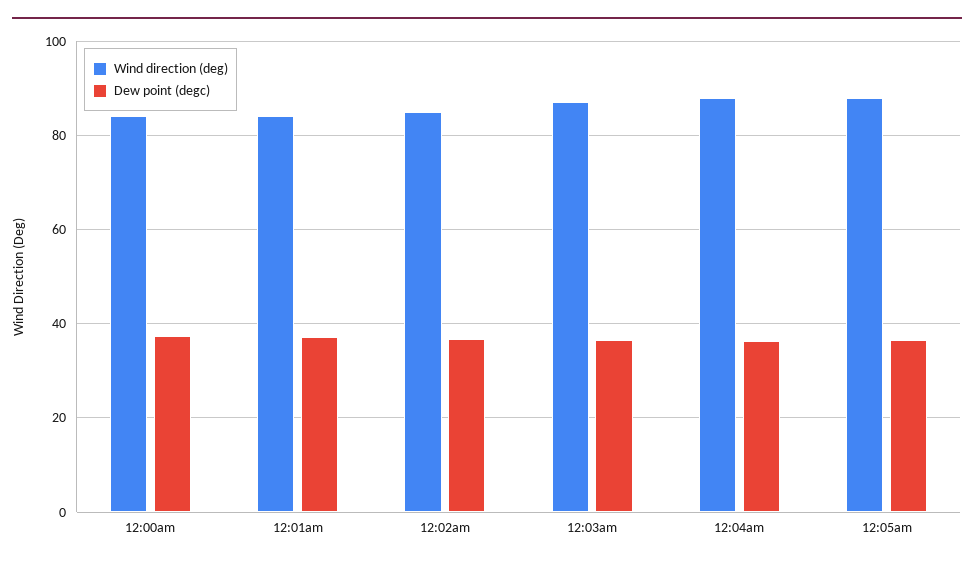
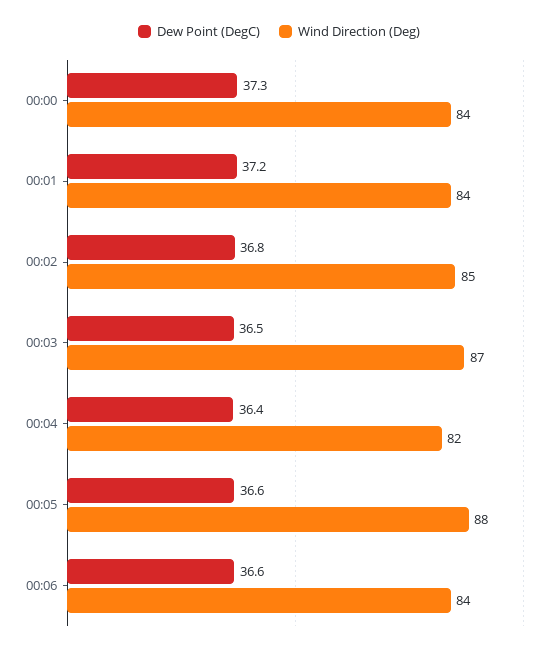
Wind direction (deg), 12:04am: 88 -> 82
Dew point (degc), 00:06: none -> 36.6
Wind direction (deg), 00:06: none -> 84

